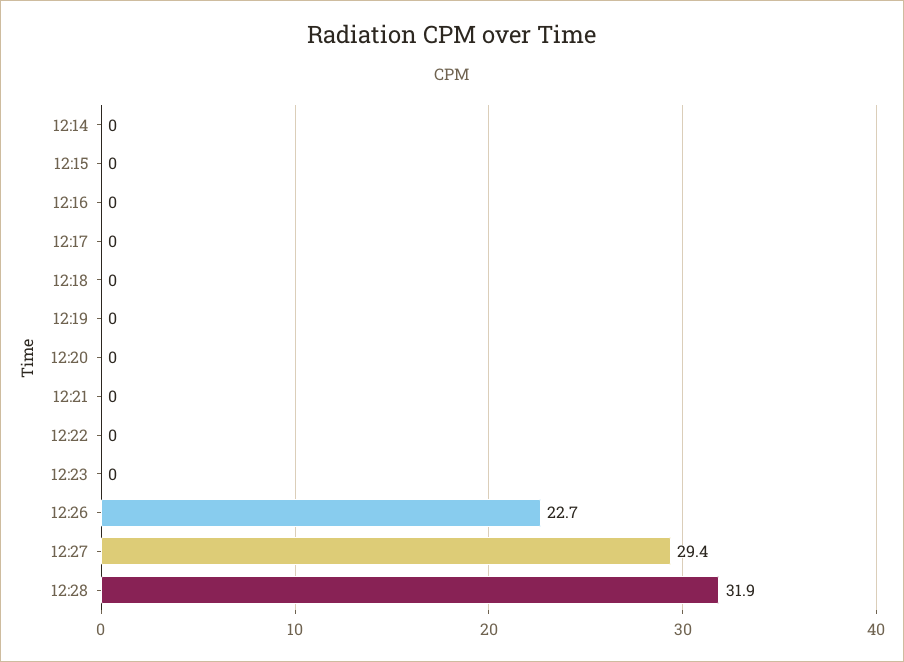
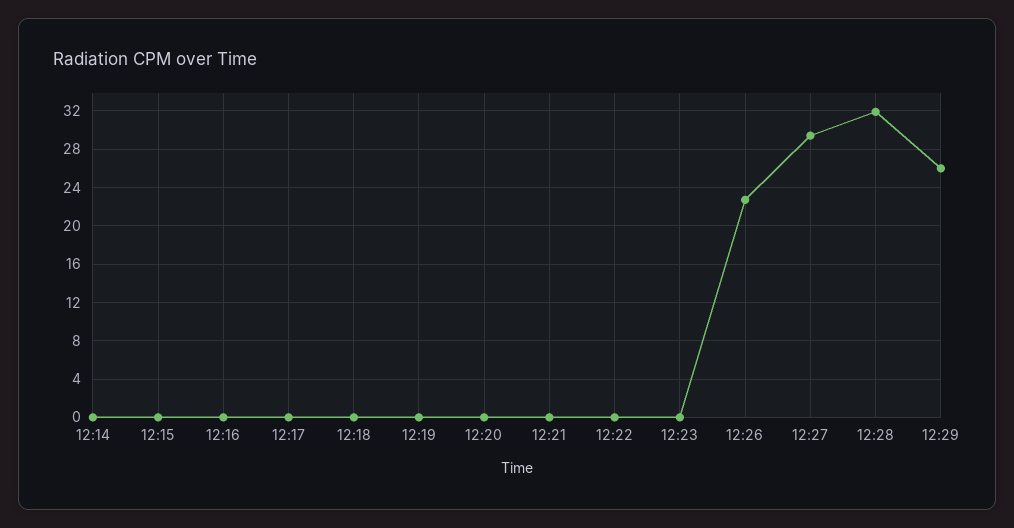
12:29: none -> 26

